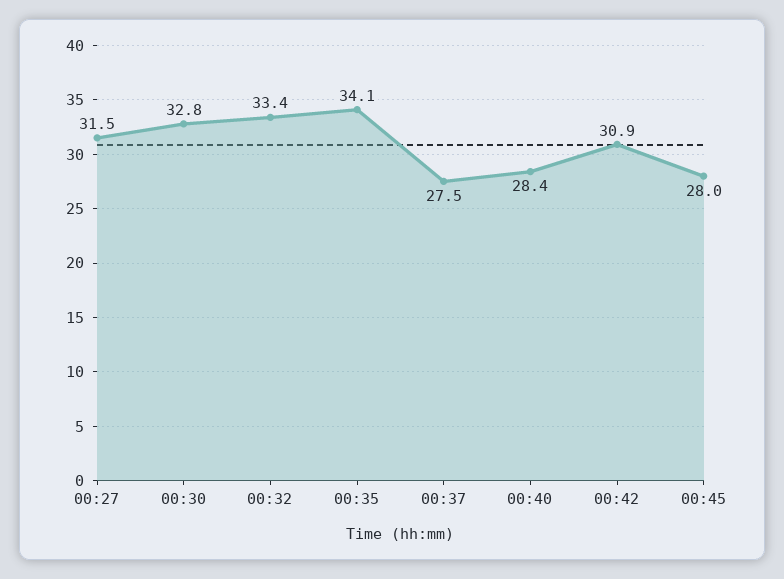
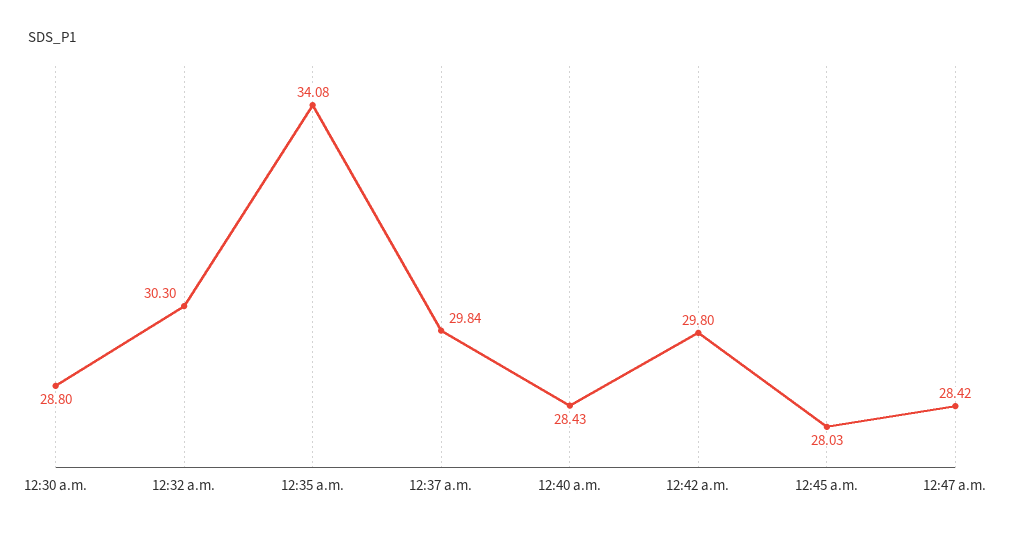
00:27: 31.5 -> none
00:30: 32.8 -> 28.8
00:32: 33.4 -> 30.3
00:37: 27.5 -> 29.84
00:42: 30.9 -> 29.8
12:47 a.m.: none -> 28.42

